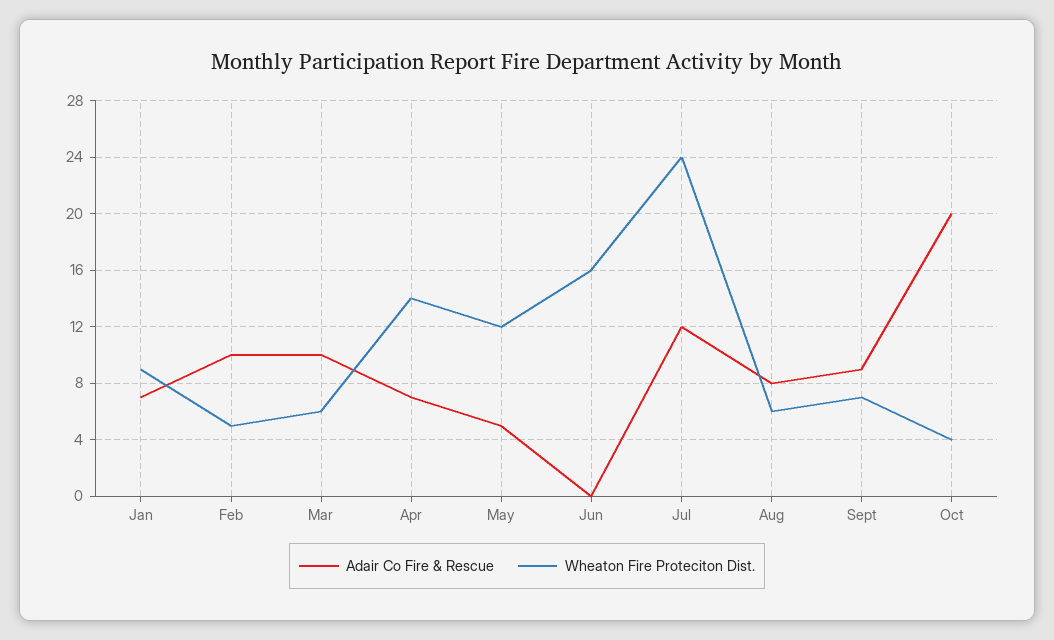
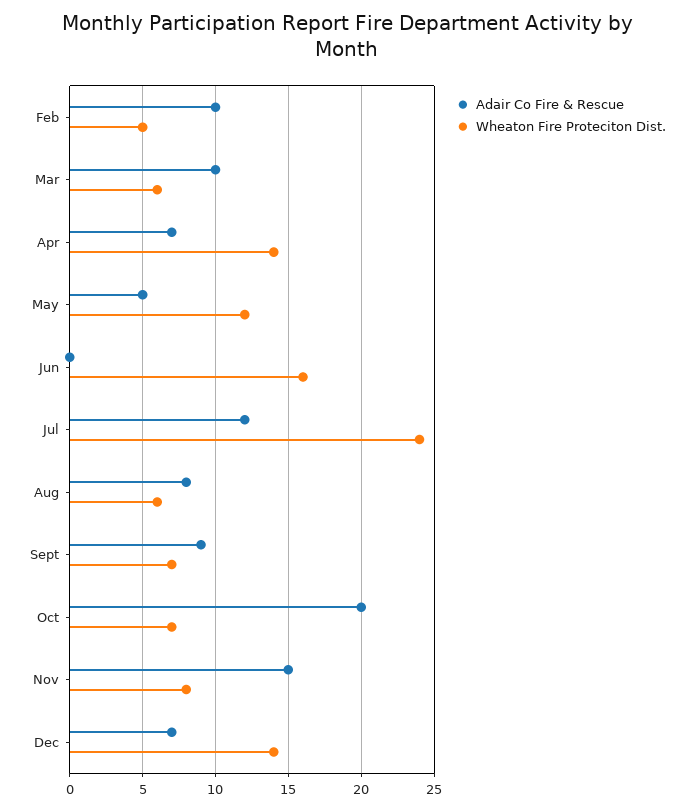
Adair Co Fire & Rescue, Jan: 7 -> none
Wheaton Fire Proteciton Dist., Jan: 9 -> none
Wheaton Fire Proteciton Dist., Oct: 4 -> 7
Adair Co Fire & Rescue, Nov: none -> 15
Wheaton Fire Proteciton Dist., Nov: none -> 8
Adair Co Fire & Rescue, Dec: none -> 7
Wheaton Fire Proteciton Dist., Dec: none -> 14

